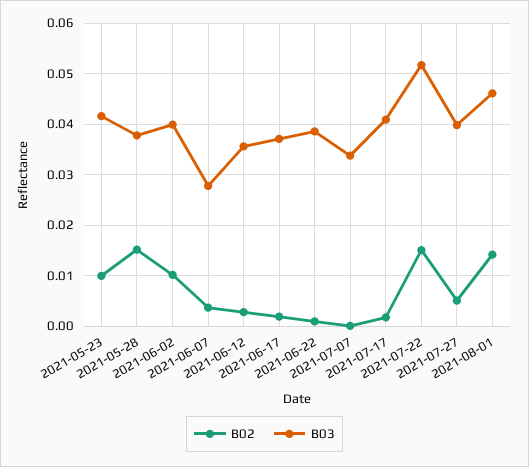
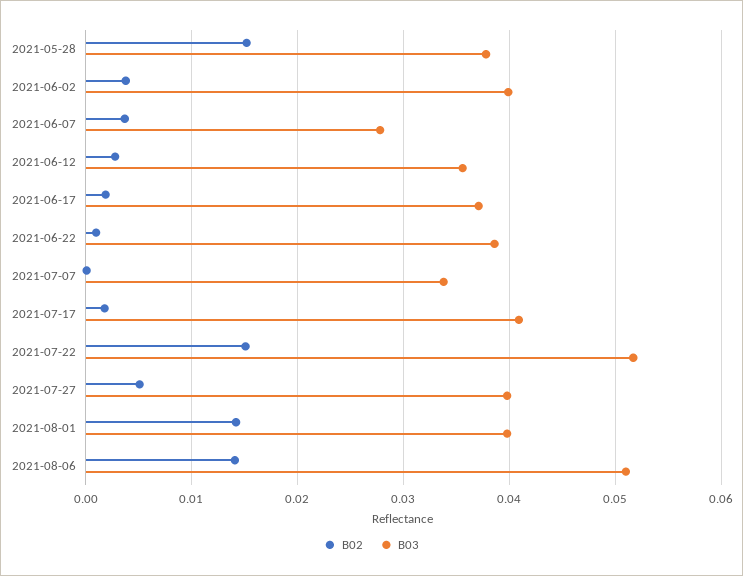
B02, 2021-05-23: 0.01 -> none
B03, 2021-05-23: 0.042 -> none
B02, 2021-06-02: 0.01 -> 0.004
B03, 2021-08-01: 0.046 -> 0.04
B02, 2021-08-06: none -> 0.014
B03, 2021-08-06: none -> 0.051

